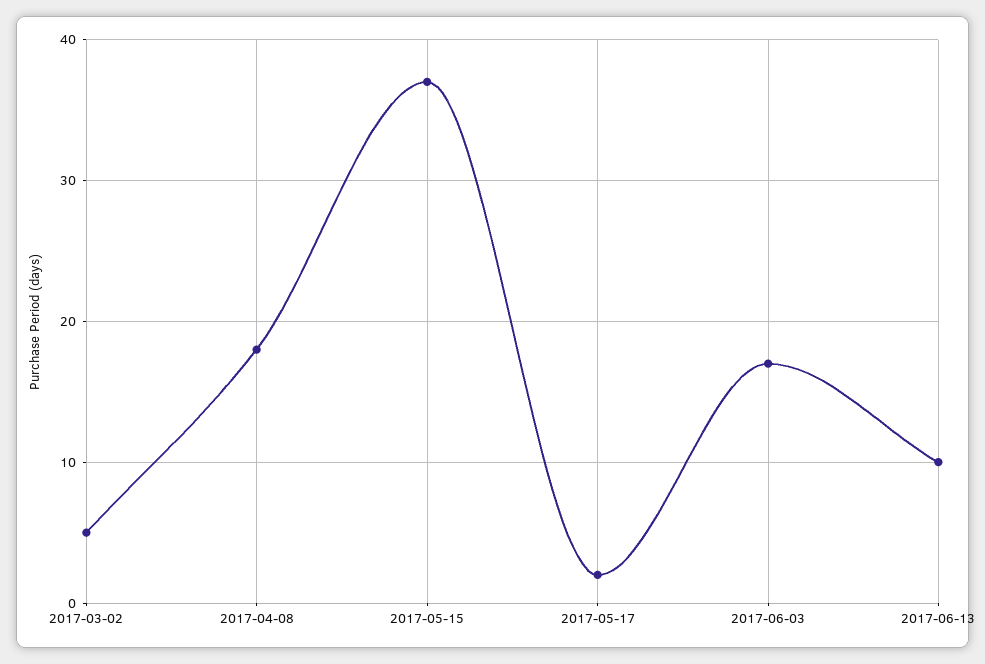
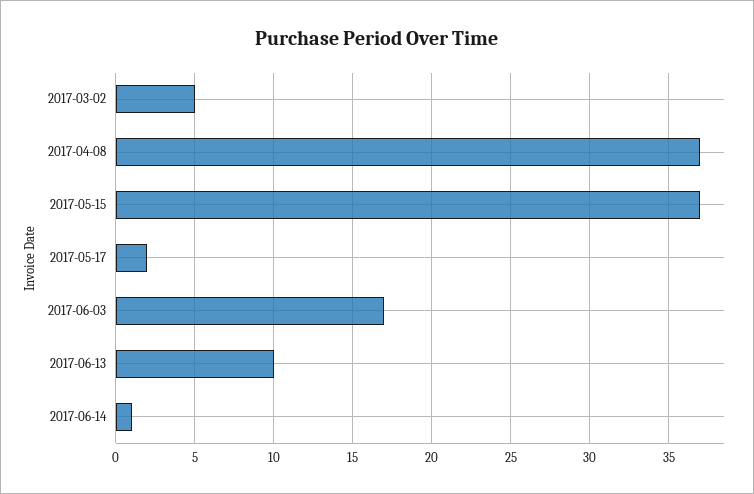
2017-04-08: 18 -> 37
2017-06-14: none -> 1

